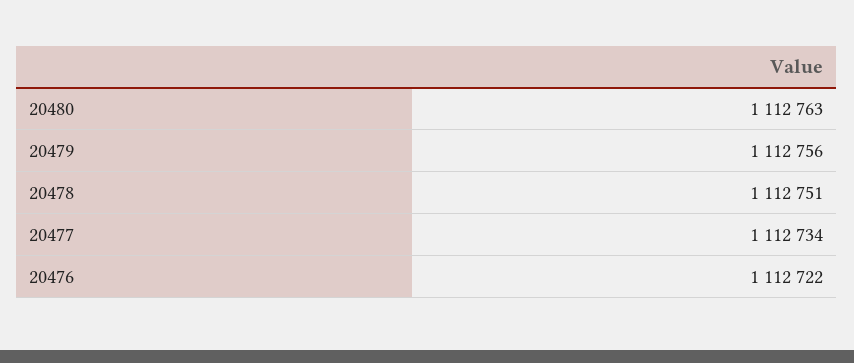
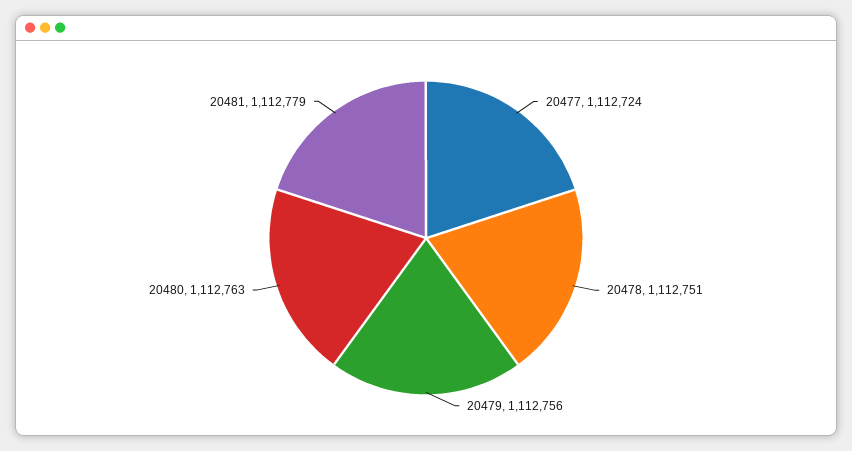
20477: 1112734 -> 1112724
20476: 1112722 -> none
20481: none -> 1112779

